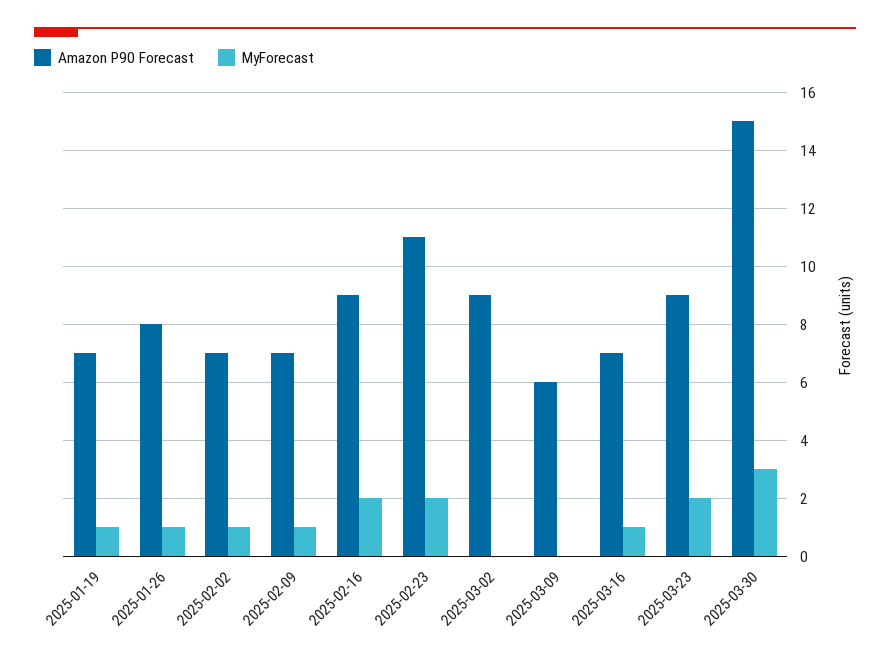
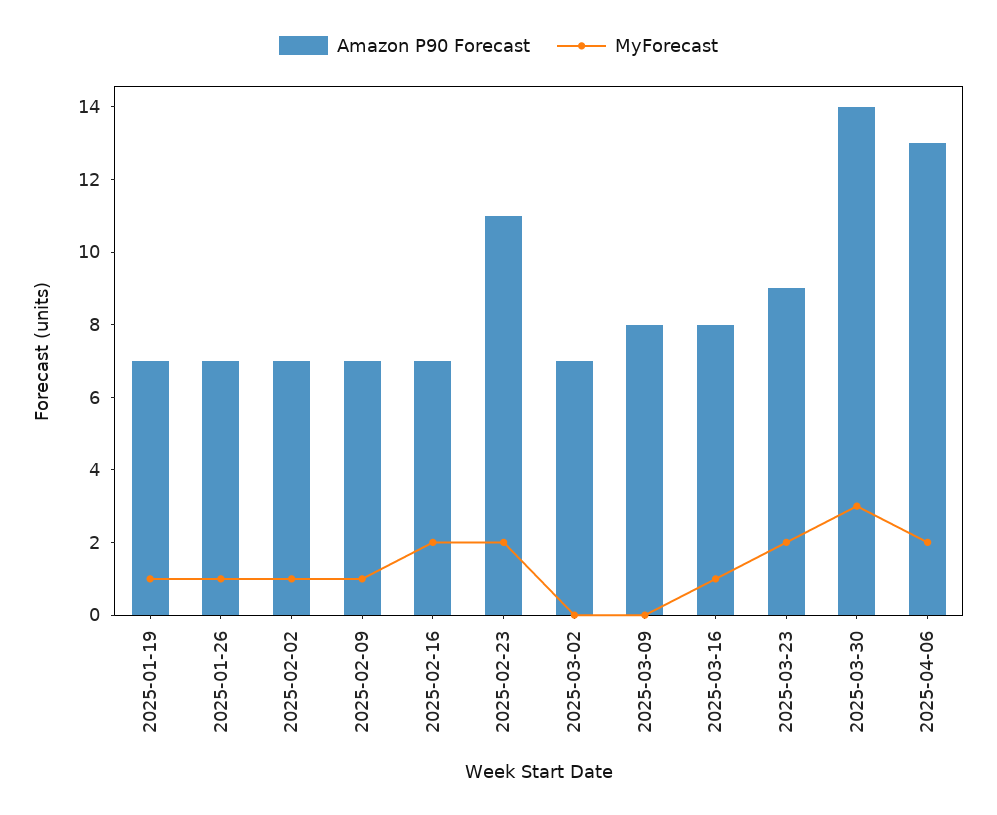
Amazon P90 Forecast, 2025-01-26: 8 -> 7
Amazon P90 Forecast, 2025-02-16: 9 -> 7
Amazon P90 Forecast, 2025-03-02: 9 -> 7
Amazon P90 Forecast, 2025-03-09: 6 -> 8
Amazon P90 Forecast, 2025-03-16: 7 -> 8
Amazon P90 Forecast, 2025-03-30: 15 -> 14
Amazon P90 Forecast, 2025-04-06: none -> 13
MyForecast, 2025-04-06: none -> 2

